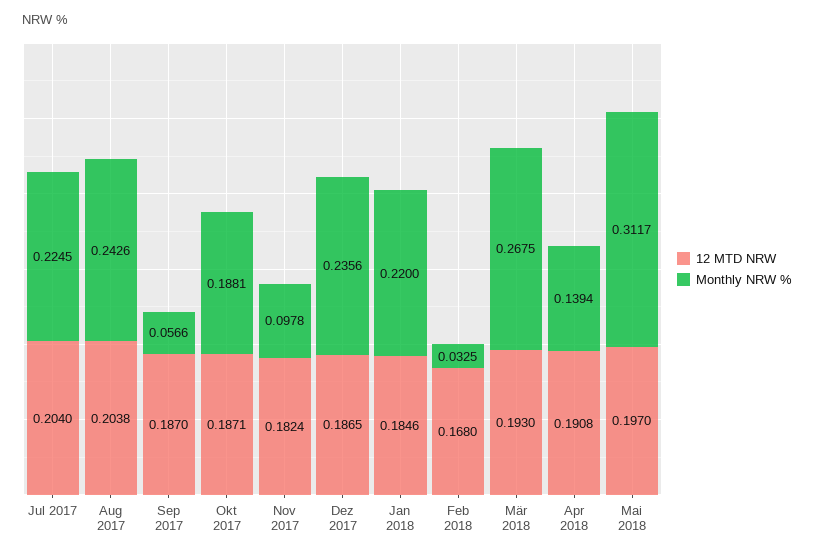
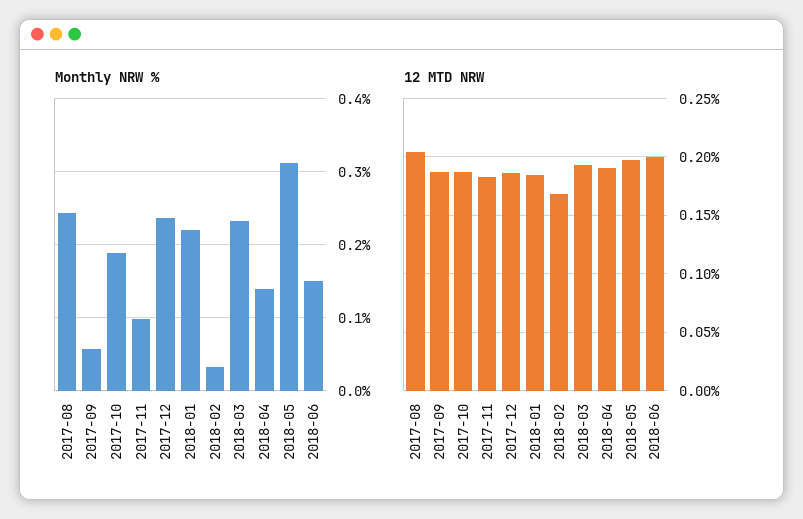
12 MTD NRW, Jul 2017: 0.204 -> none
Monthly NRW %, Jul 2017: 0.2245 -> none
Monthly NRW %, Mär 2018: 0.2675 -> 0.23
Monthly NRW %, 2018-06: none -> 0.15
12 MTD NRW, 2018-06: none -> 0.2

